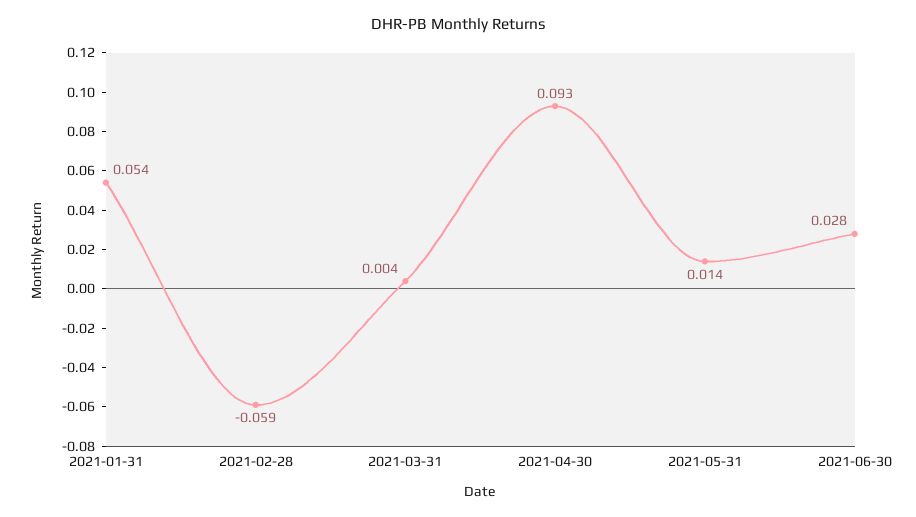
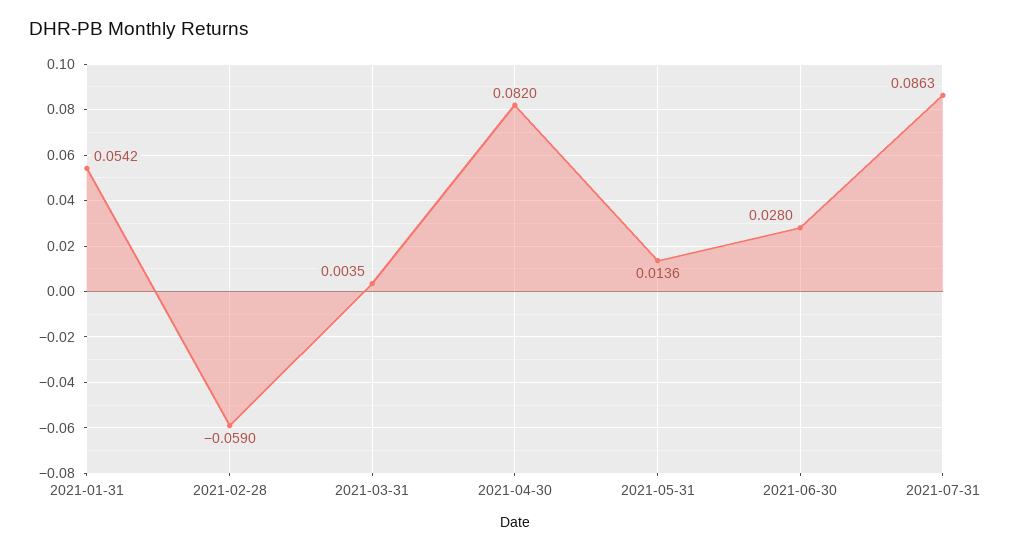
2021-04-30: 0.093 -> 0.082
2021-07-31: none -> 0.0863

